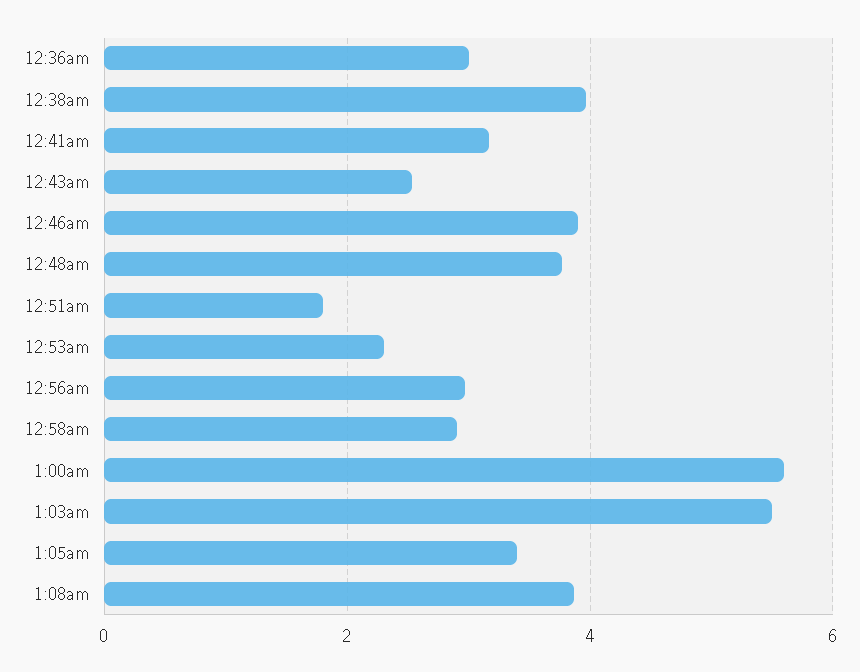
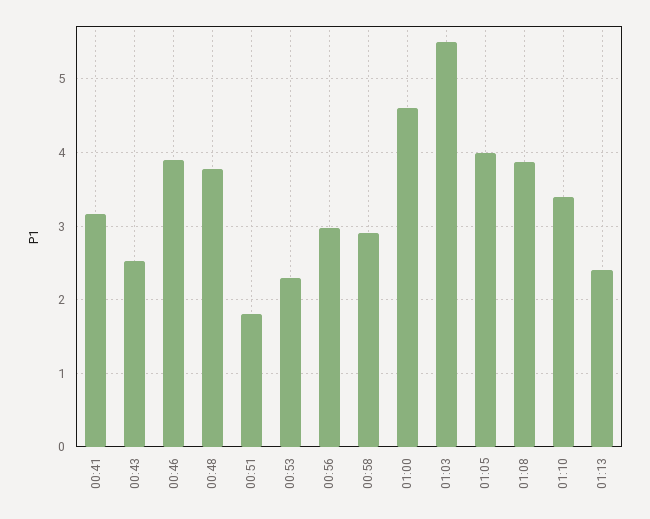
12:36am: 3 -> none
12:38am: 4 -> none
1:00am: 5.6 -> 4.6
1:05am: 3.4 -> 4
01:10: none -> 3.4
01:13: none -> 2.4

